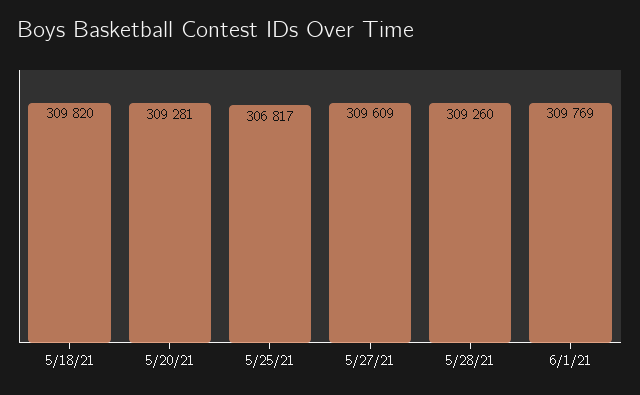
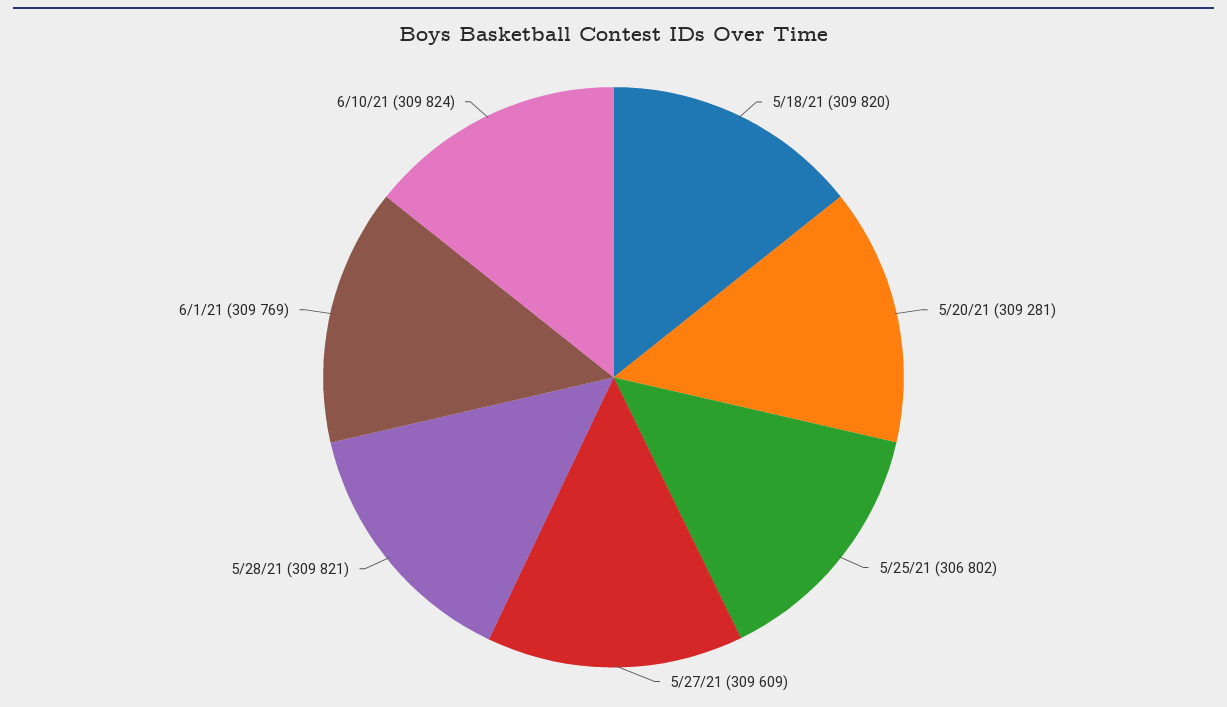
5/25/21: 306817 -> 306802
5/28/21: 309260 -> 309821
6/10/21: none -> 309824

